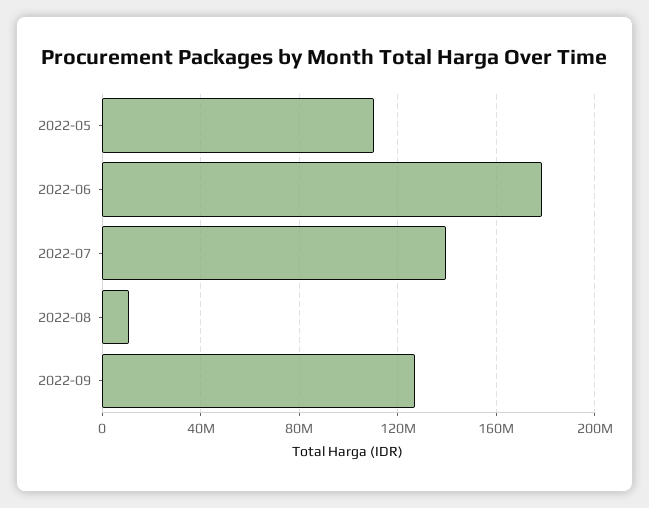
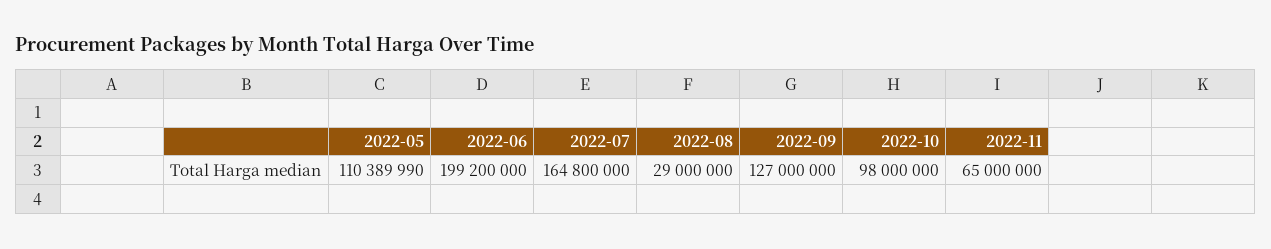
2022-06: 180000000 -> 199200000
2022-07: 140000000 -> 164800000
2022-08: 10000000 -> 29000000
2022-10: none -> 98000000
2022-11: none -> 65000000

